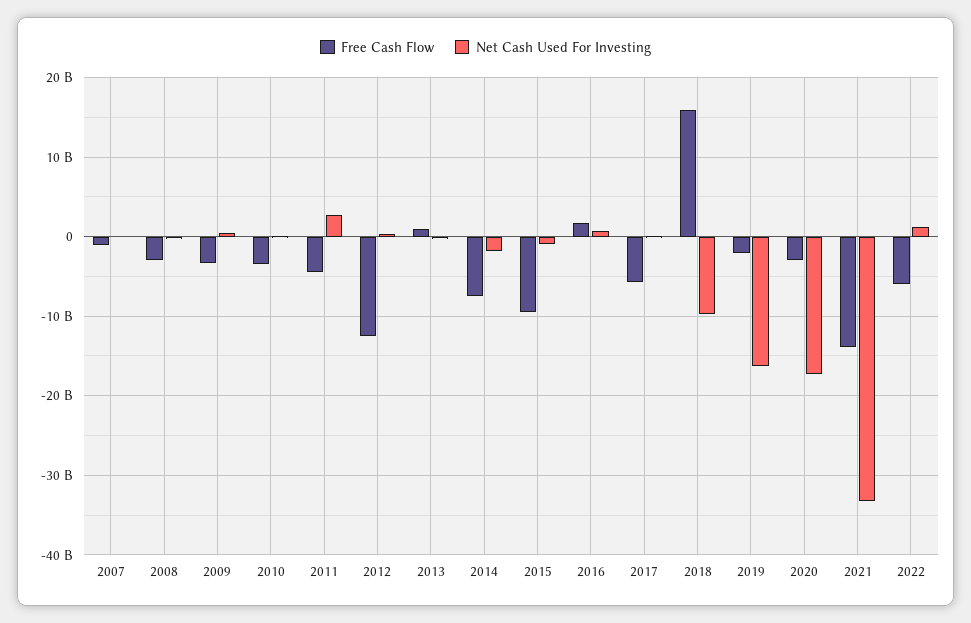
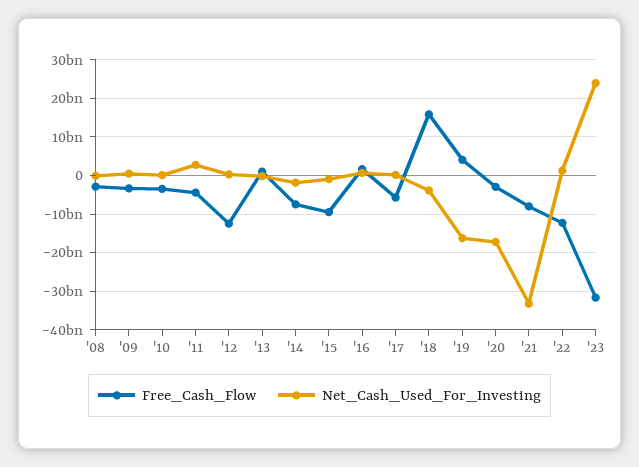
Free Cash Flow, 2007: -1000000000 -> none
Net Cash Used For Investing, 2007: 0 -> none
Net Cash Used For Investing, 2018: -10000000000 -> -4000000000
Free Cash Flow, 2019: -2000000000 -> 4000000000
Free Cash Flow, 2021: -14000000000 -> -8000000000
Free Cash Flow, 2022: -6000000000 -> -12000000000
Free Cash Flow, '23: none -> -32000000000
Net Cash Used For Investing, '23: none -> 24000000000

